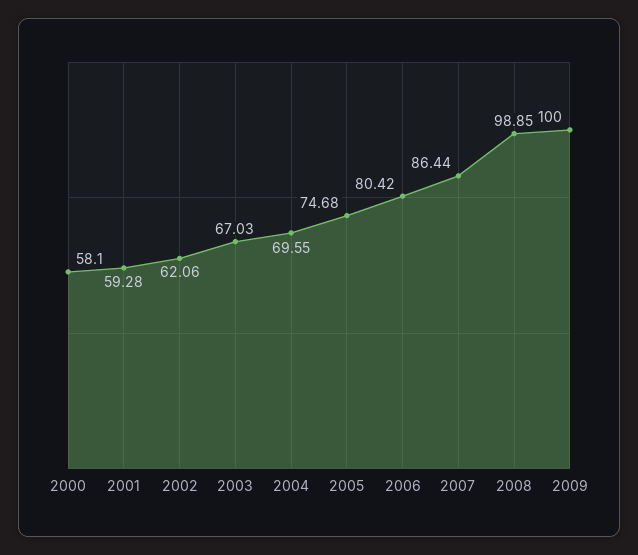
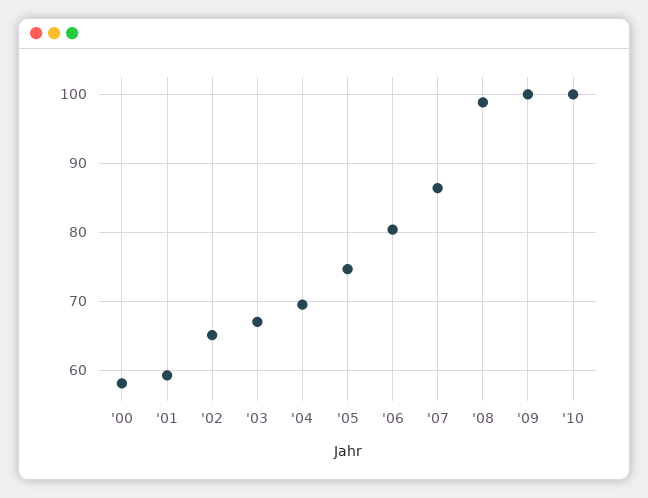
2002: 62.06 -> 65
'10: none -> 100

